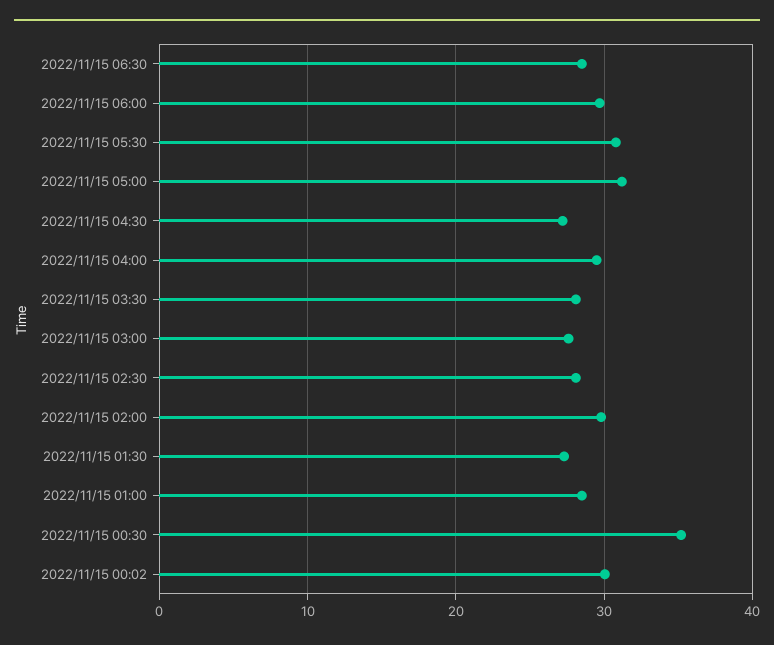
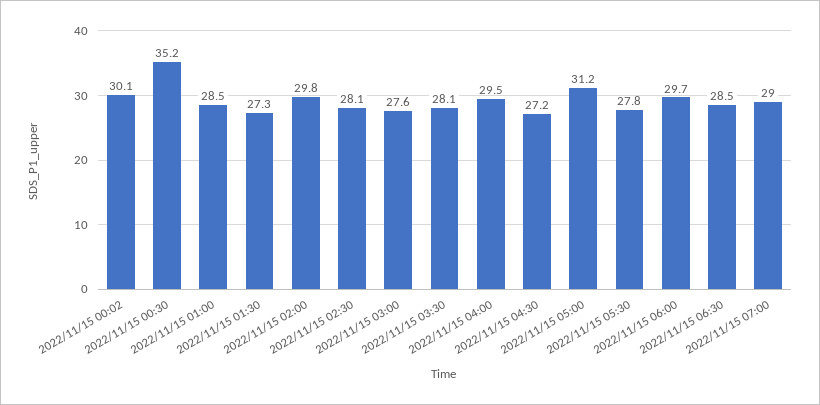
2022/11/15 05:30: 31 -> 27.8
2022/11/15 07:00: none -> 29

